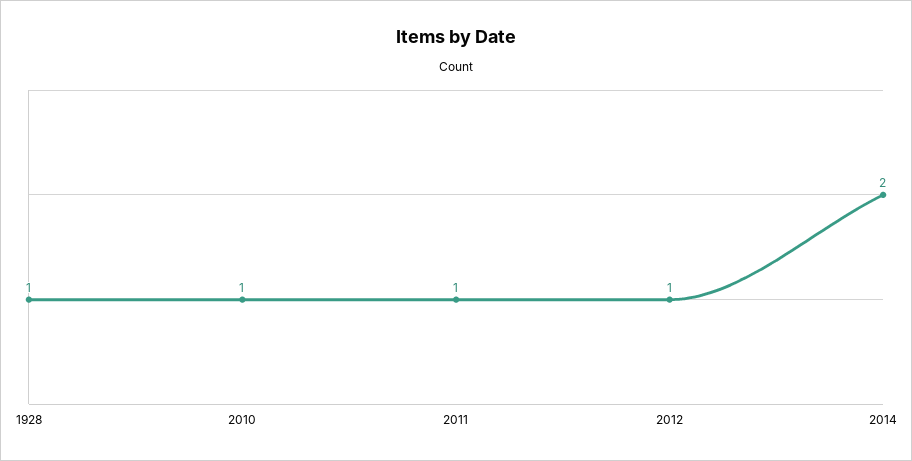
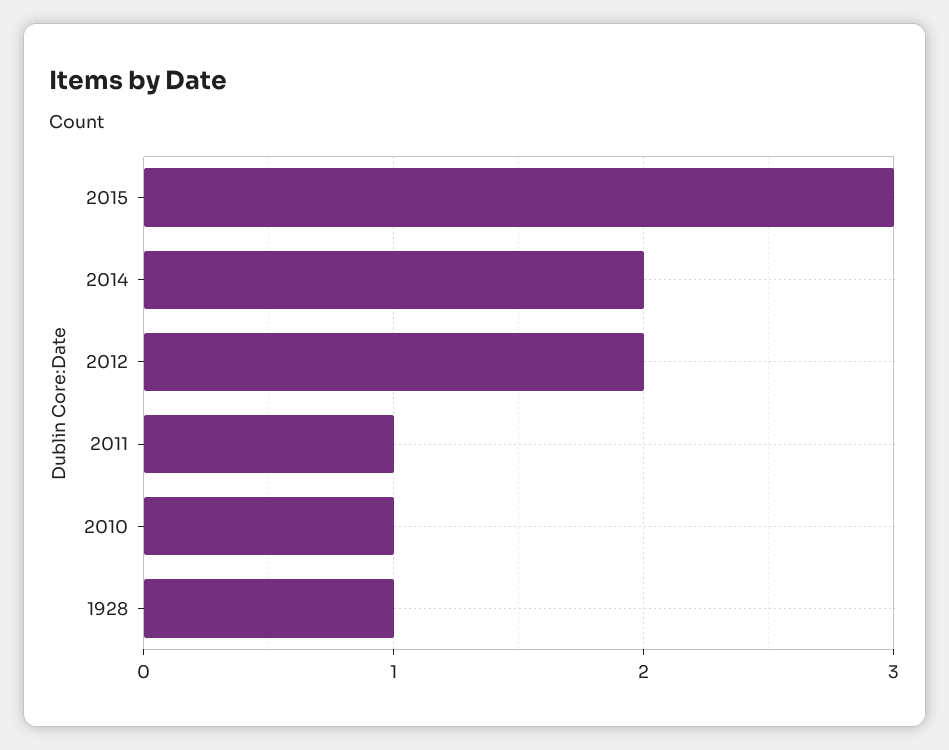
2012: 1 -> 2
2015: none -> 3

